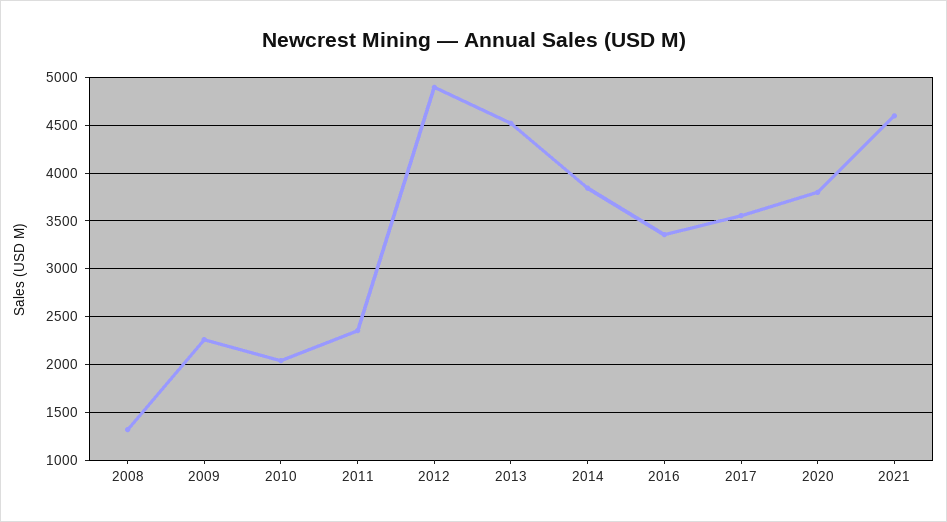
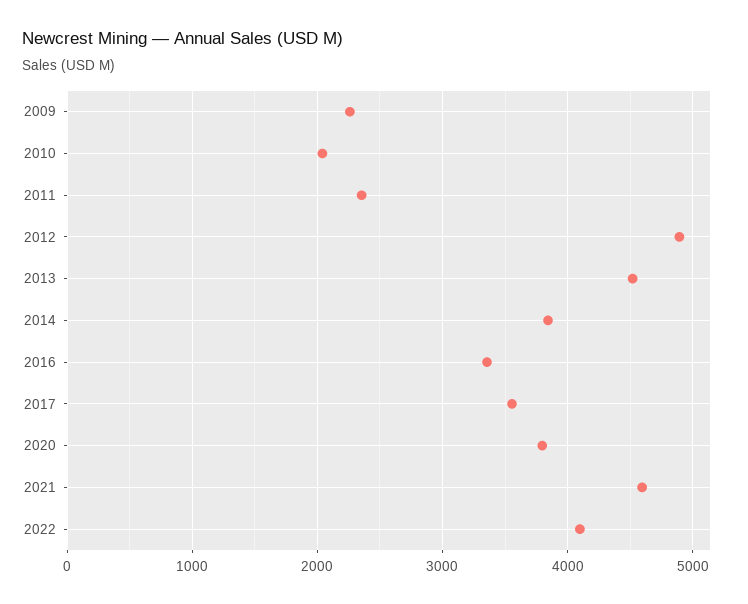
2008: 1300 -> none
2022: none -> 4100

